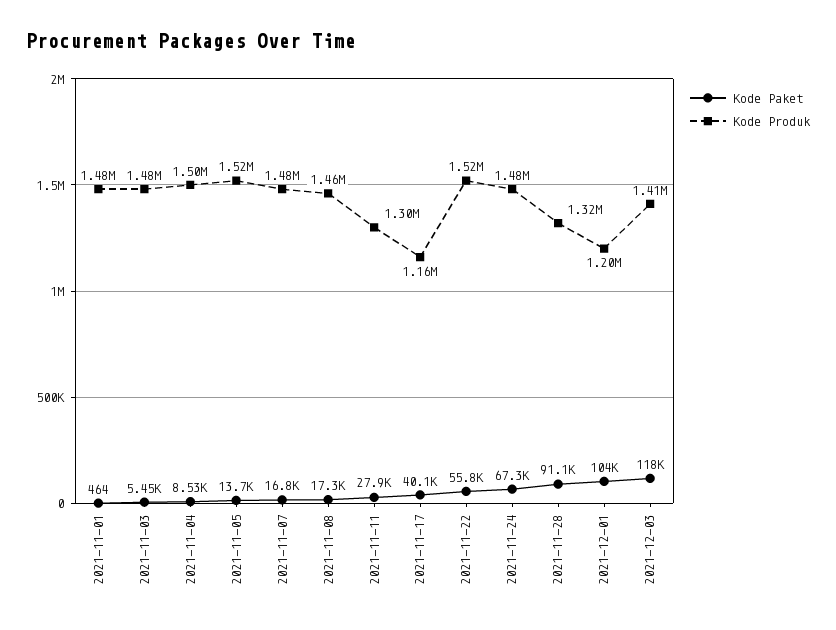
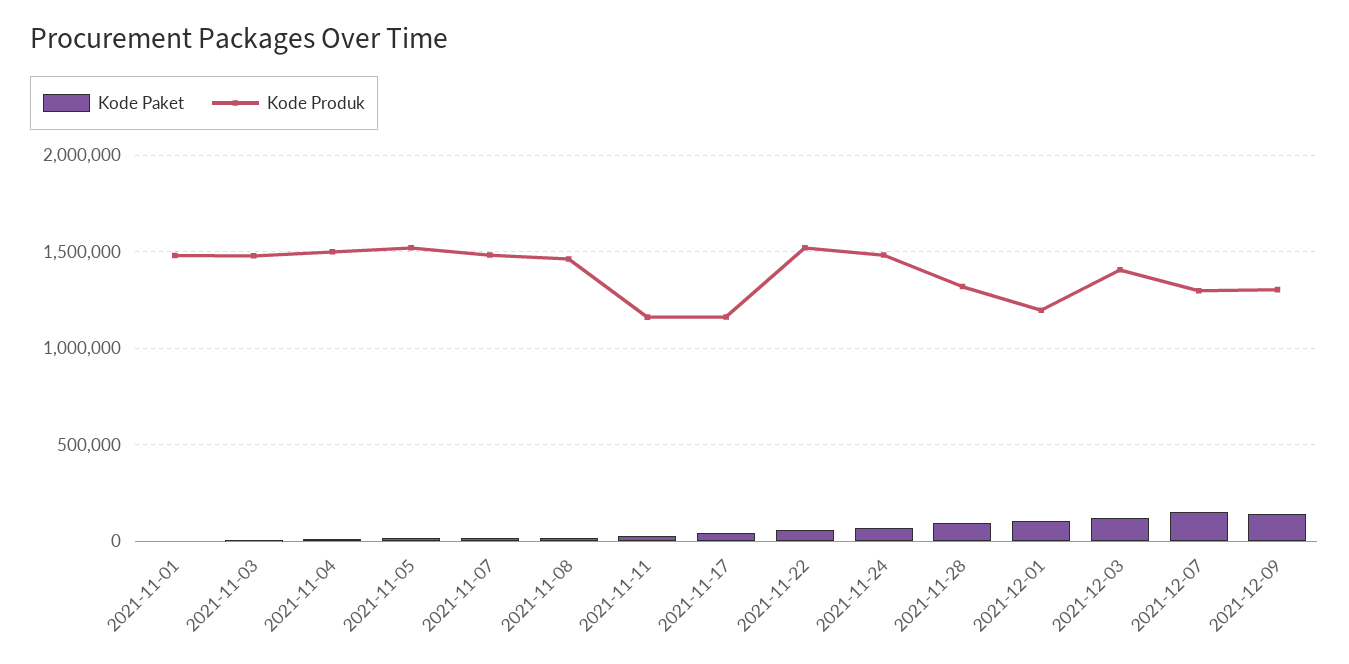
Kode Produk, 2021-11-11: 1300000 -> 1150000
Kode Paket, 2021-12-07: none -> 150000
Kode Produk, 2021-12-07: none -> 1300000
Kode Paket, 2021-12-09: none -> 150000
Kode Produk, 2021-12-09: none -> 1300000

